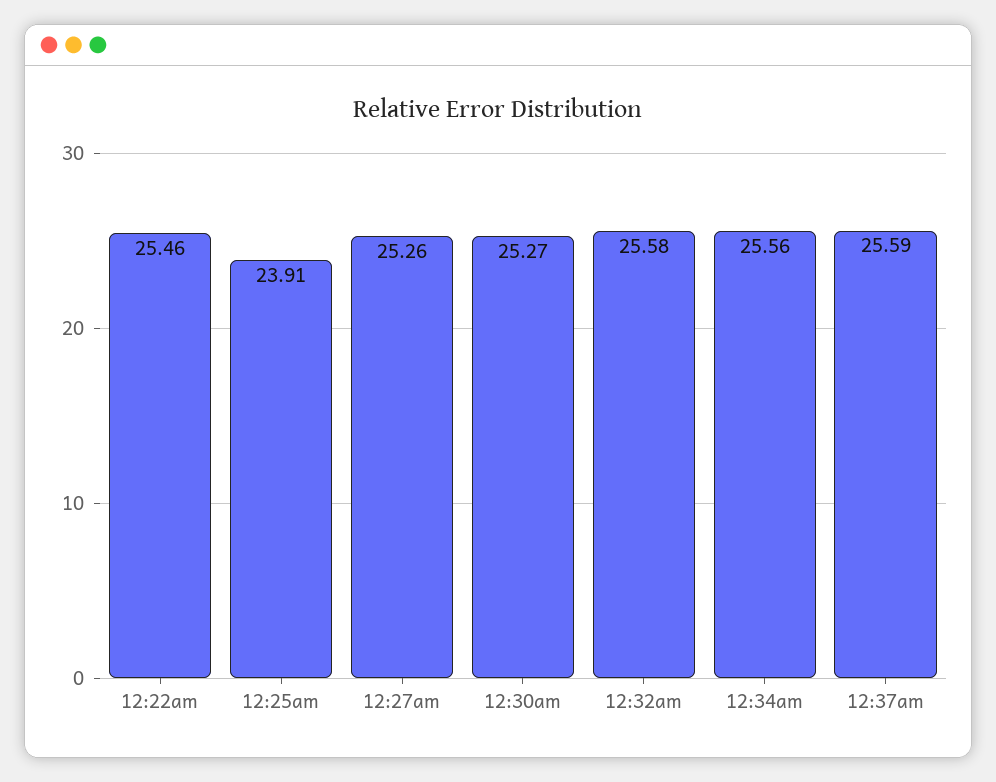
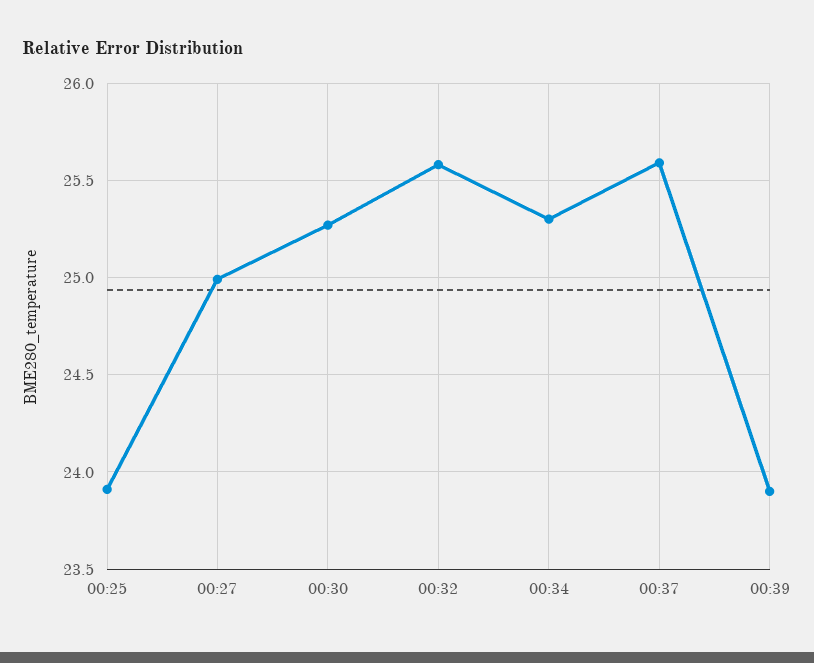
12:22am: 25.46 -> none
12:27am: 25.26 -> 25
12:34am: 25.56 -> 25.3
00:39: none -> 23.9

